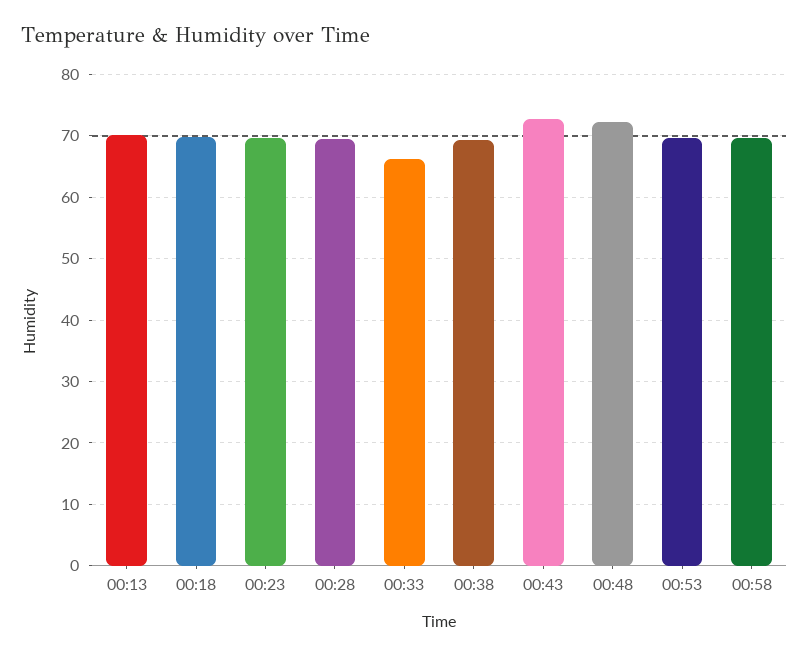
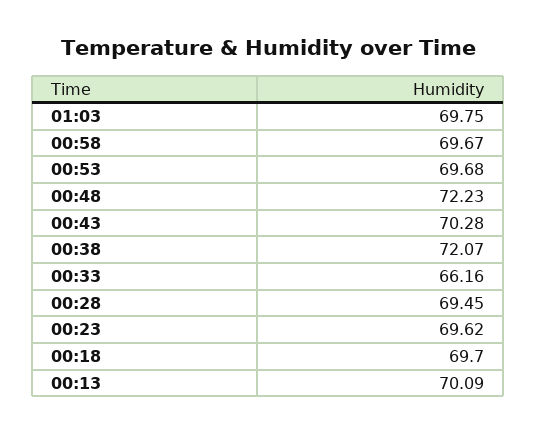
00:38: 69 -> 72.07
00:43: 73 -> 70.28
01:03: none -> 69.75

